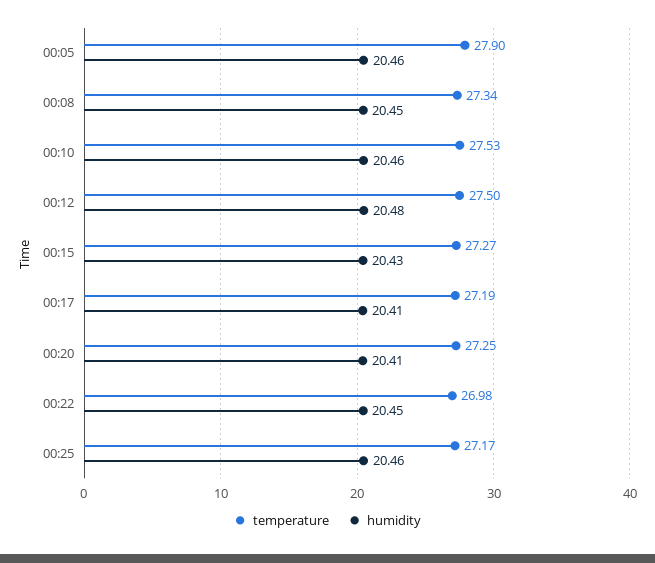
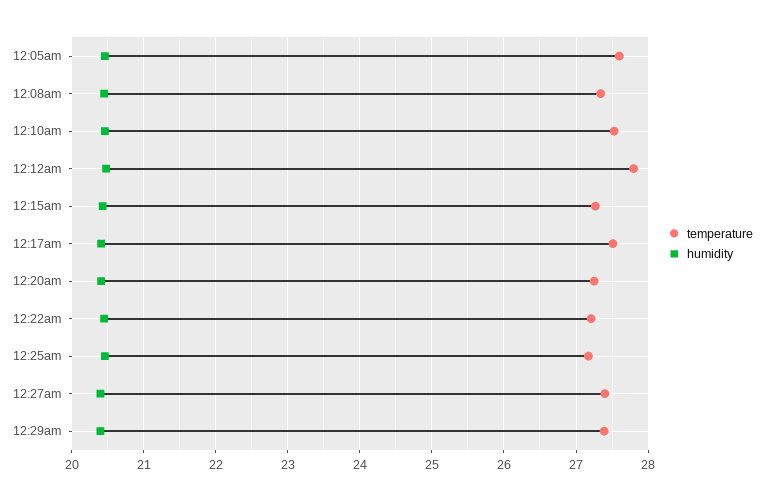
temperature, 00:05: 27.9 -> 27.6
temperature, 00:12: 27.5 -> 27.8
temperature, 00:17: 27.19 -> 27.5
temperature, 00:22: 26.98 -> 27.2
temperature, 12:27am: none -> 27.4
humidity, 12:27am: none -> 20.4
temperature, 12:29am: none -> 27.4
humidity, 12:29am: none -> 20.4

